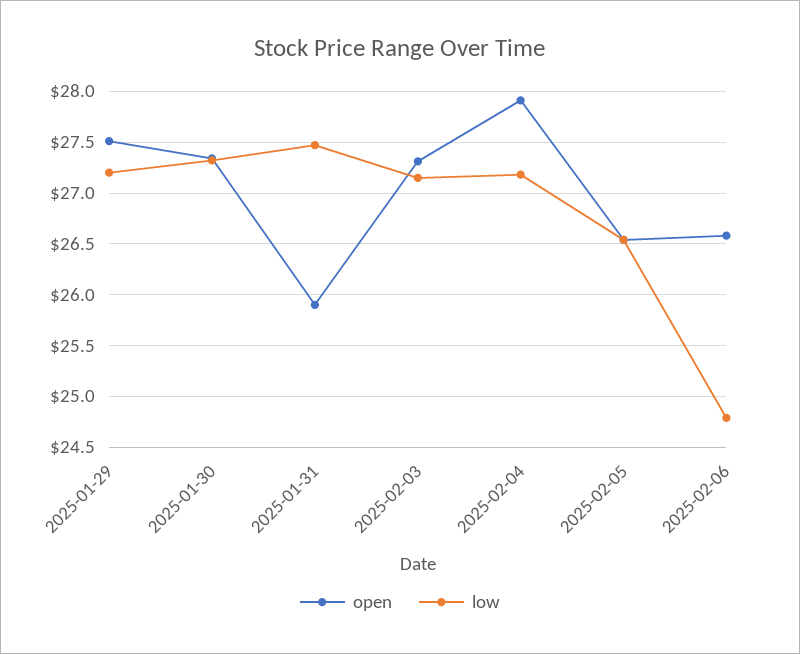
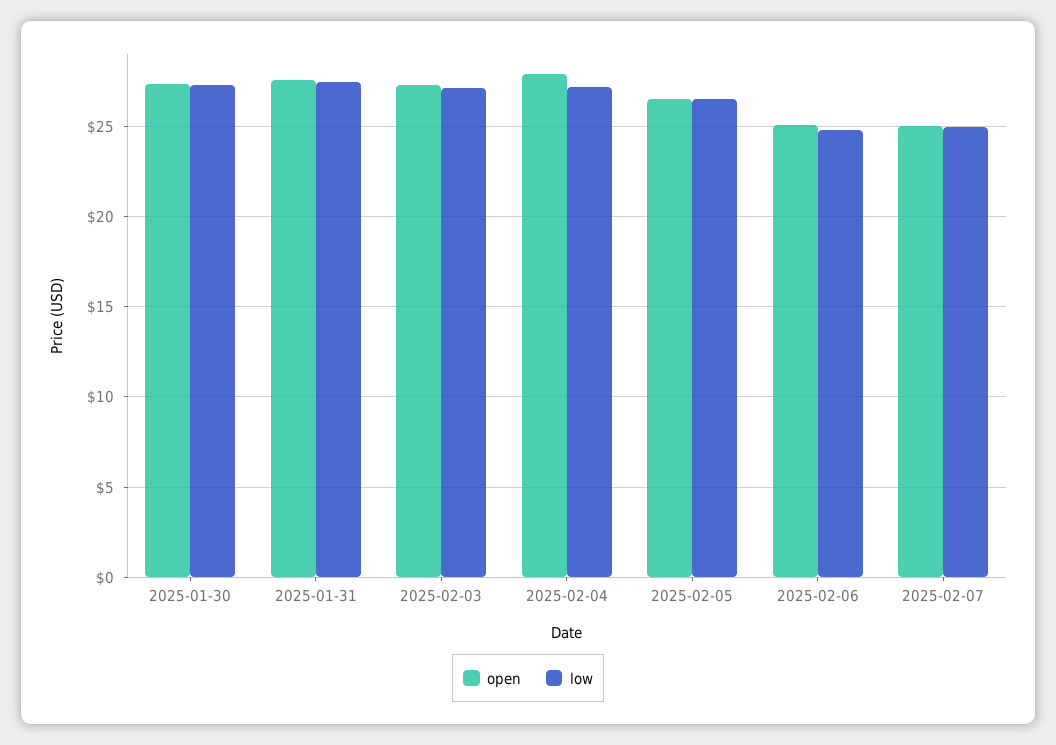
open, 2025-01-29: 27.5 -> none
low, 2025-01-29: 27.2 -> none
open, 2025-01-31: 25.9 -> 27.5
open, 2025-02-06: 26.6 -> 25
open, 2025-02-07: none -> 25
low, 2025-02-07: none -> 25

